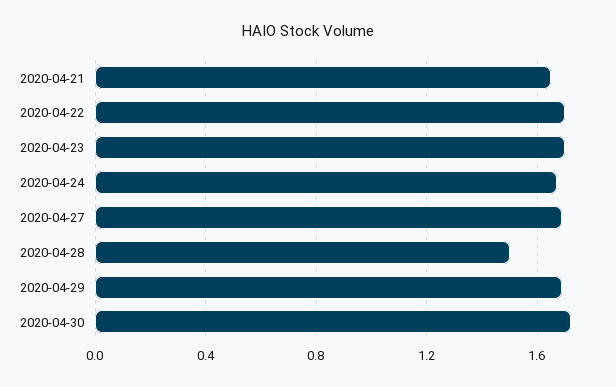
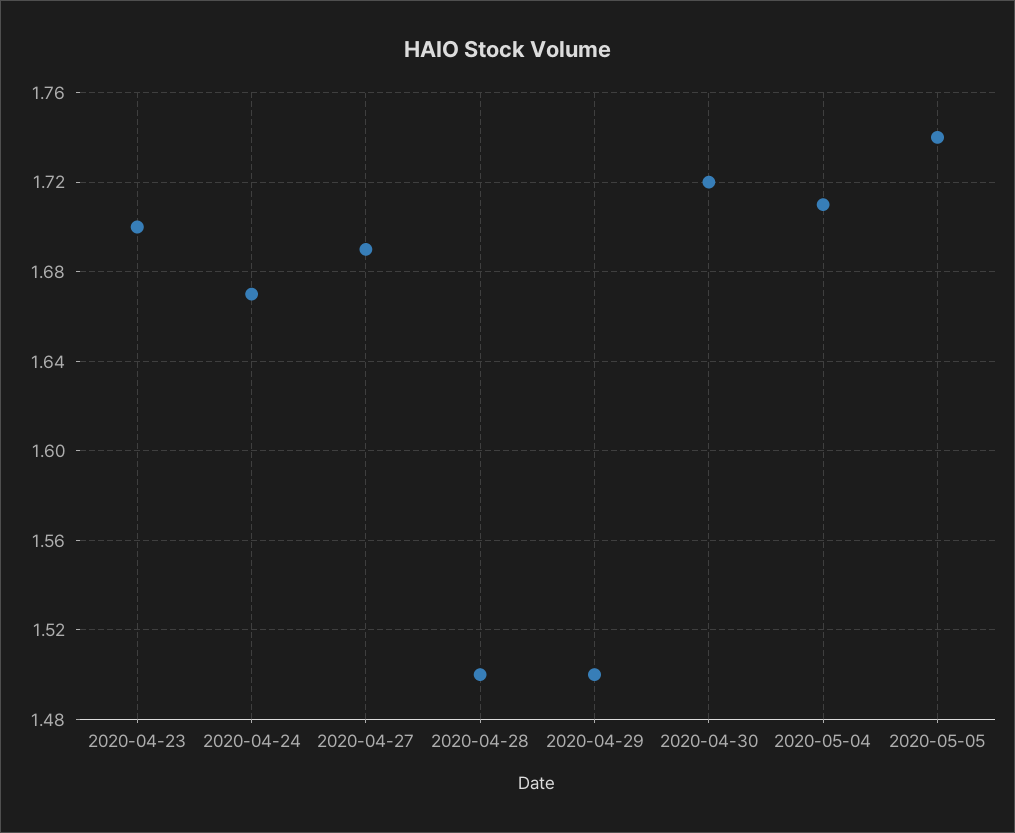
2020-04-21: 1.65 -> none
2020-04-22: 1.7 -> none
2020-04-29: 1.7 -> 1.5
2020-05-04: none -> 1.71
2020-05-05: none -> 1.74

